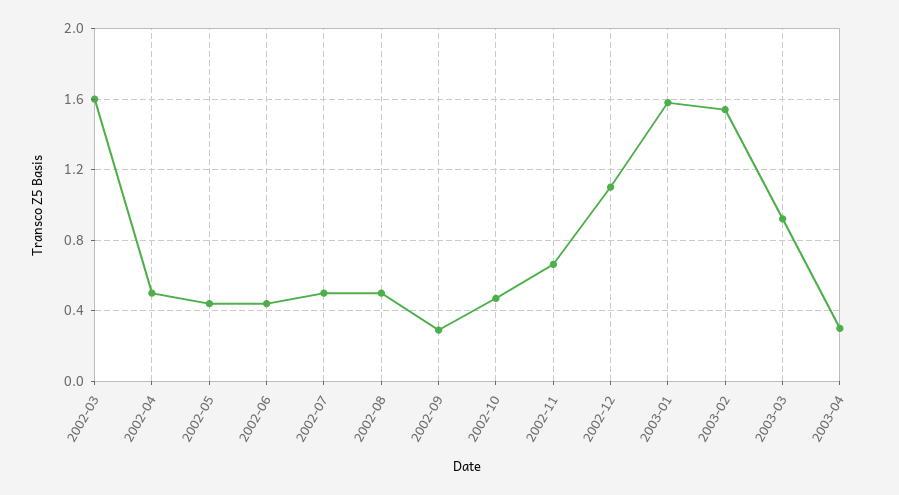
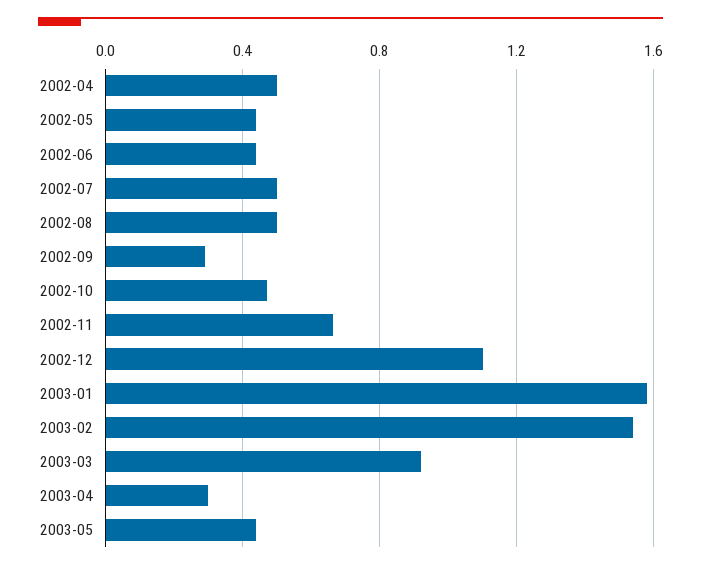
2002-03: 1.6 -> none
2003-05: none -> 0.45

